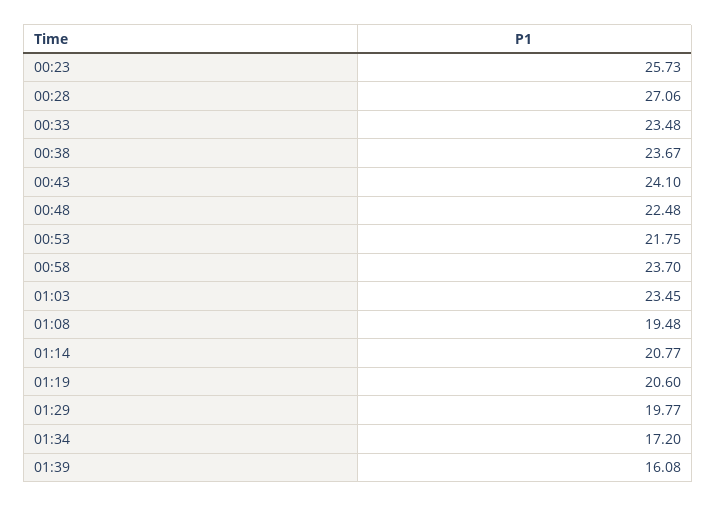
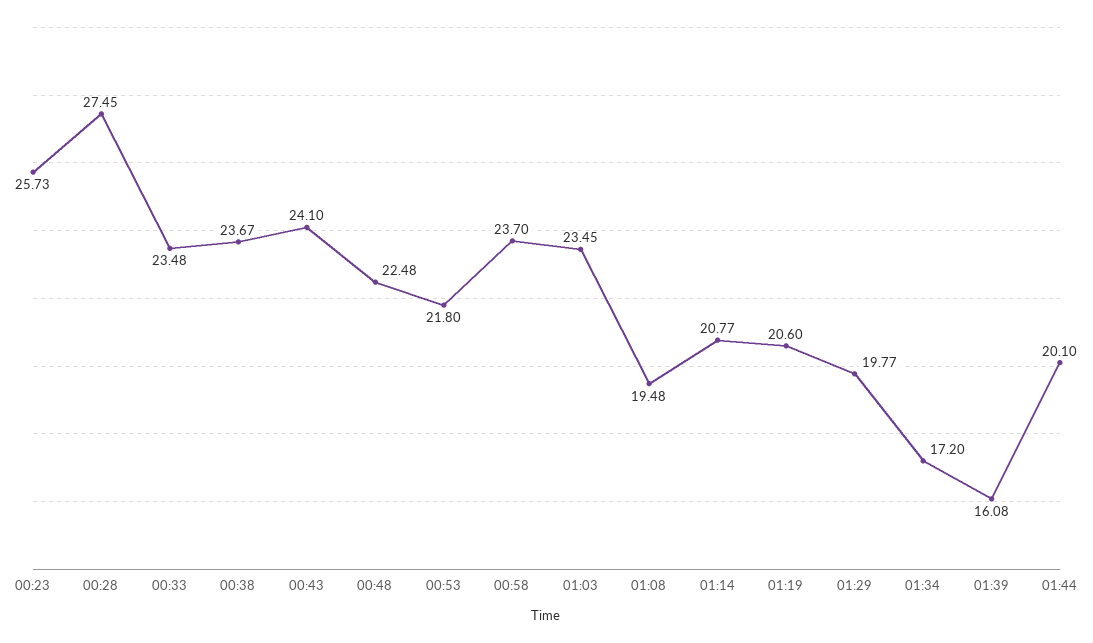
00:28: 27.06 -> 27.45
00:53: 21.75 -> 21.8
01:44: none -> 20.1

